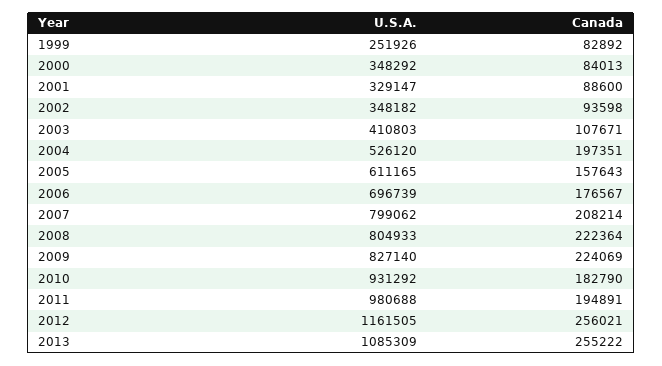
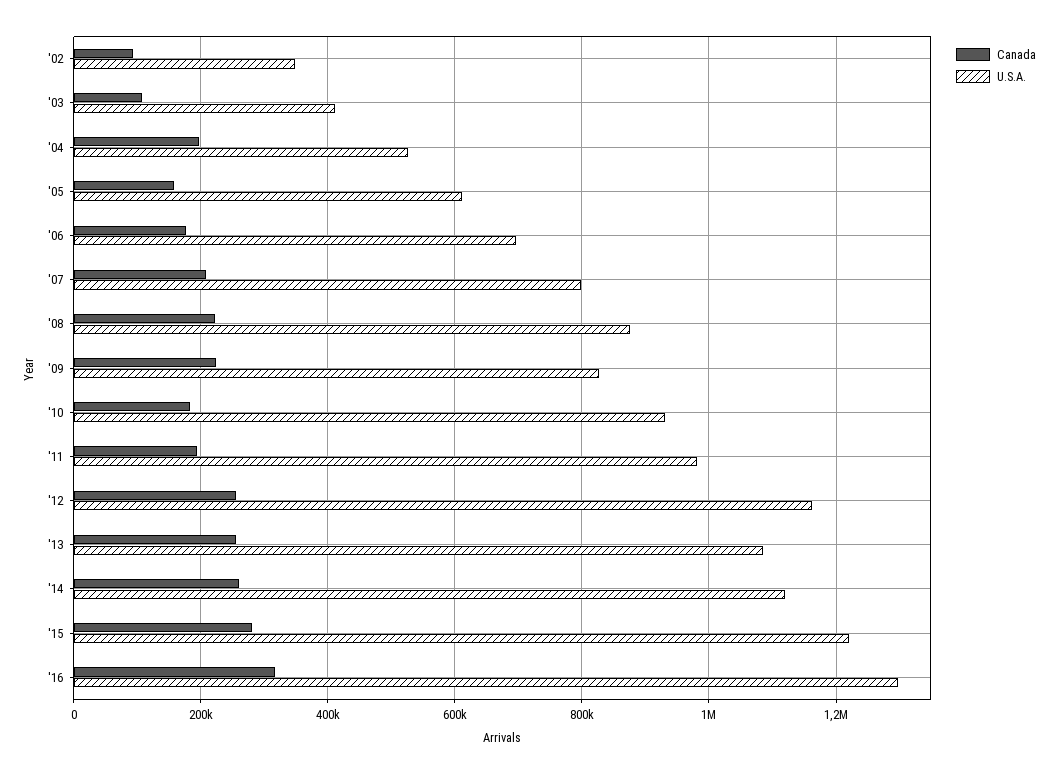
U.S.A., 1999: 251926 -> none
Canada, 1999: 82892 -> none
U.S.A., 2000: 348292 -> none
Canada, 2000: 84013 -> none
U.S.A., 2001: 329147 -> none
Canada, 2001: 88600 -> none
U.S.A., 2008: 804933 -> 880000
Canada, '14: none -> 260000
U.S.A., '14: none -> 1120000
Canada, '15: none -> 280000
U.S.A., '15: none -> 1220000
Canada, '16: none -> 320000
U.S.A., '16: none -> 1300000

